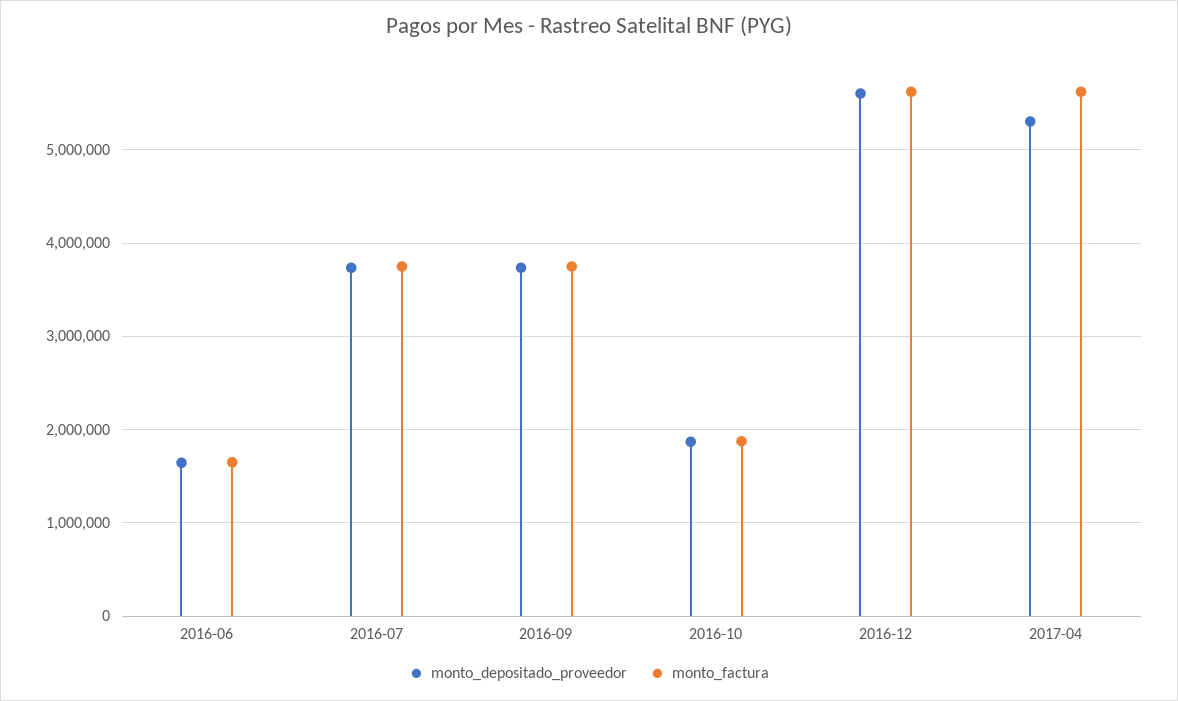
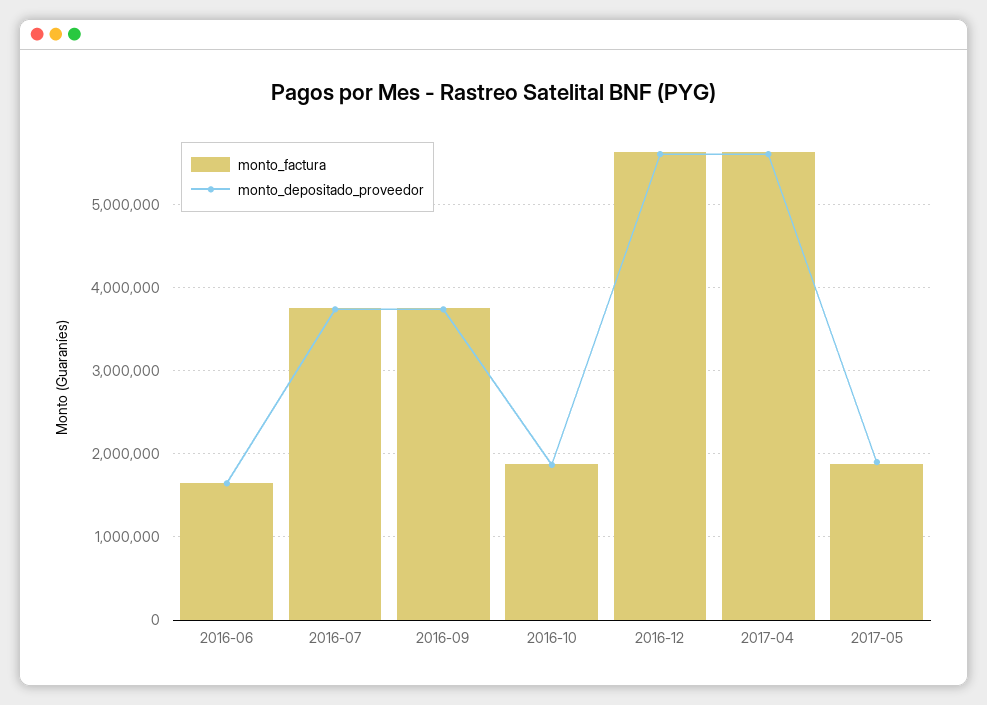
monto_depositado_proveedor, 2017-04: 5300000 -> 5600000
monto_factura, 2017-05: none -> 1900000
monto_depositado_proveedor, 2017-05: none -> 1900000

